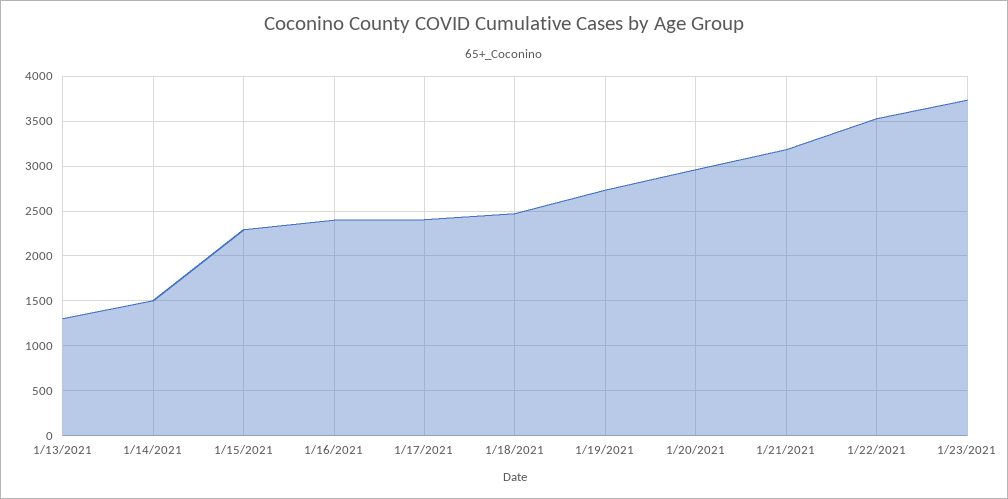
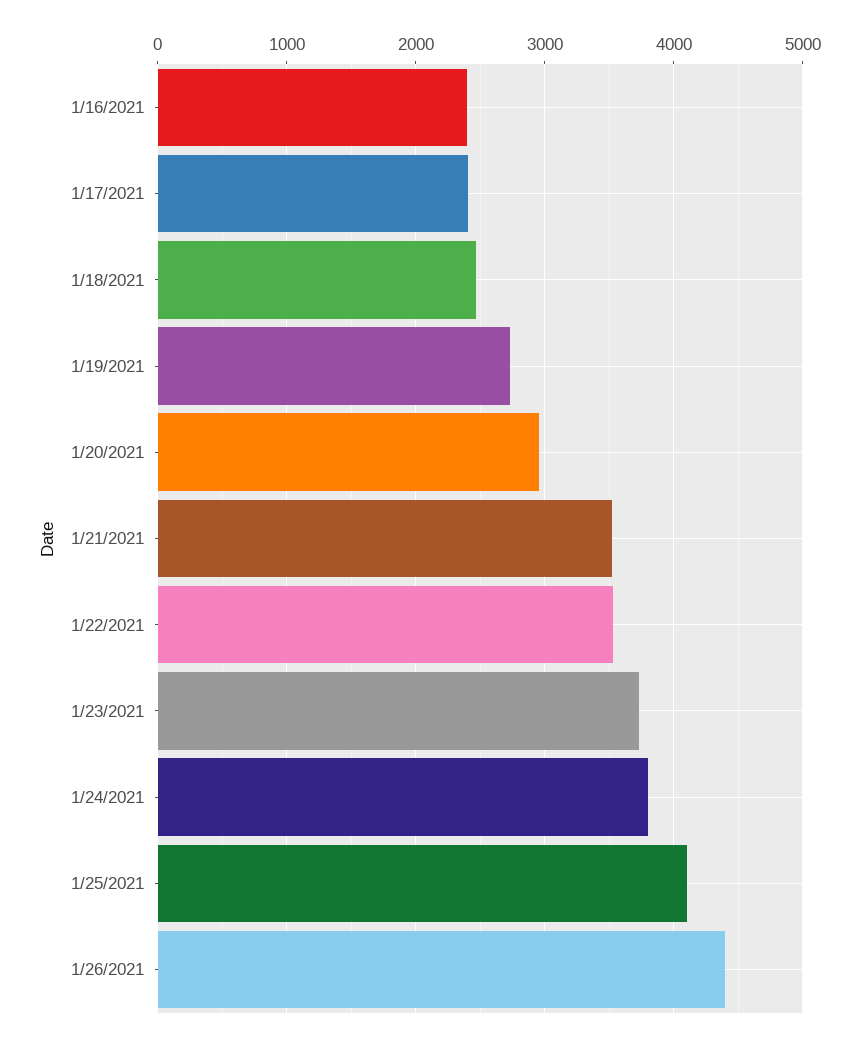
1/13/2021: 1300 -> none
1/14/2021: 1500 -> none
1/15/2021: 2300 -> none
1/21/2021: 3200 -> 3500
1/24/2021: none -> 3800
1/25/2021: none -> 4100
1/26/2021: none -> 4400

